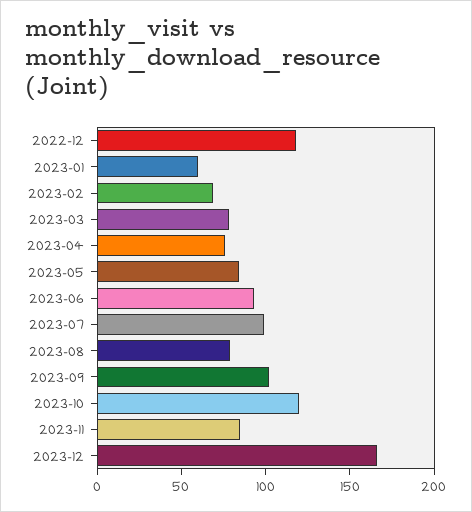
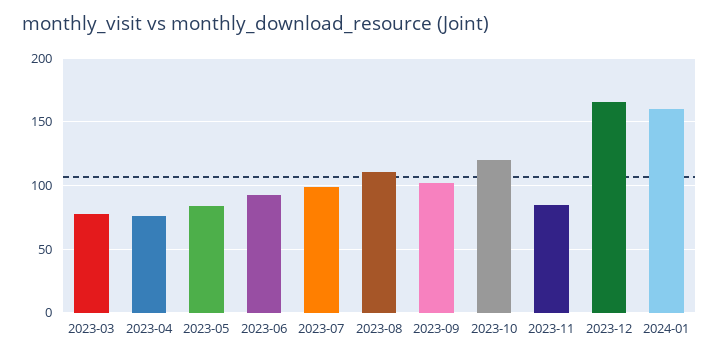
2022-12: 120 -> none
2023-01: 60 -> none
2023-02: 70 -> none
2023-08: 80 -> 110
2024-01: none -> 160

